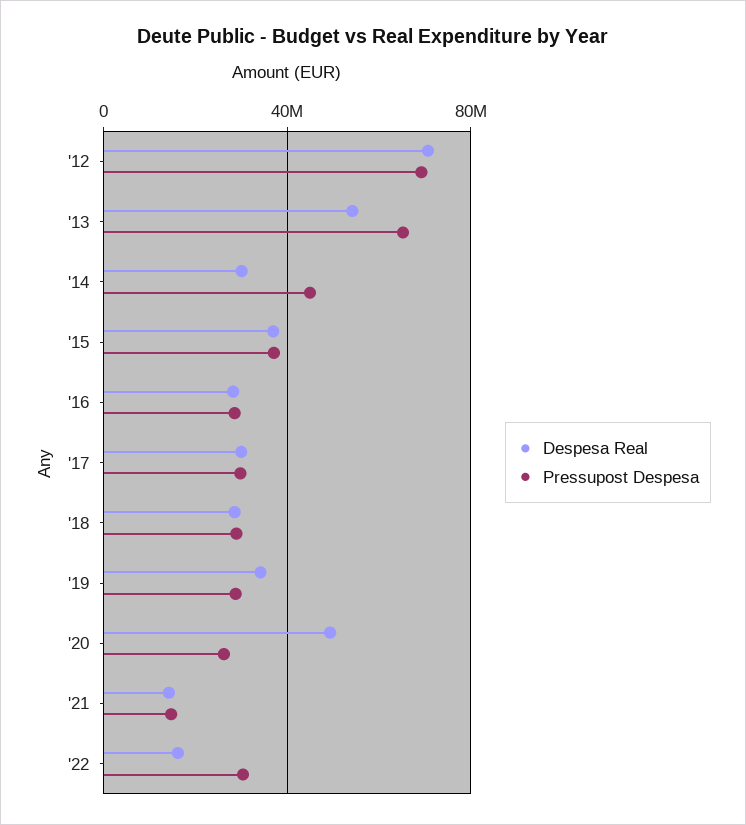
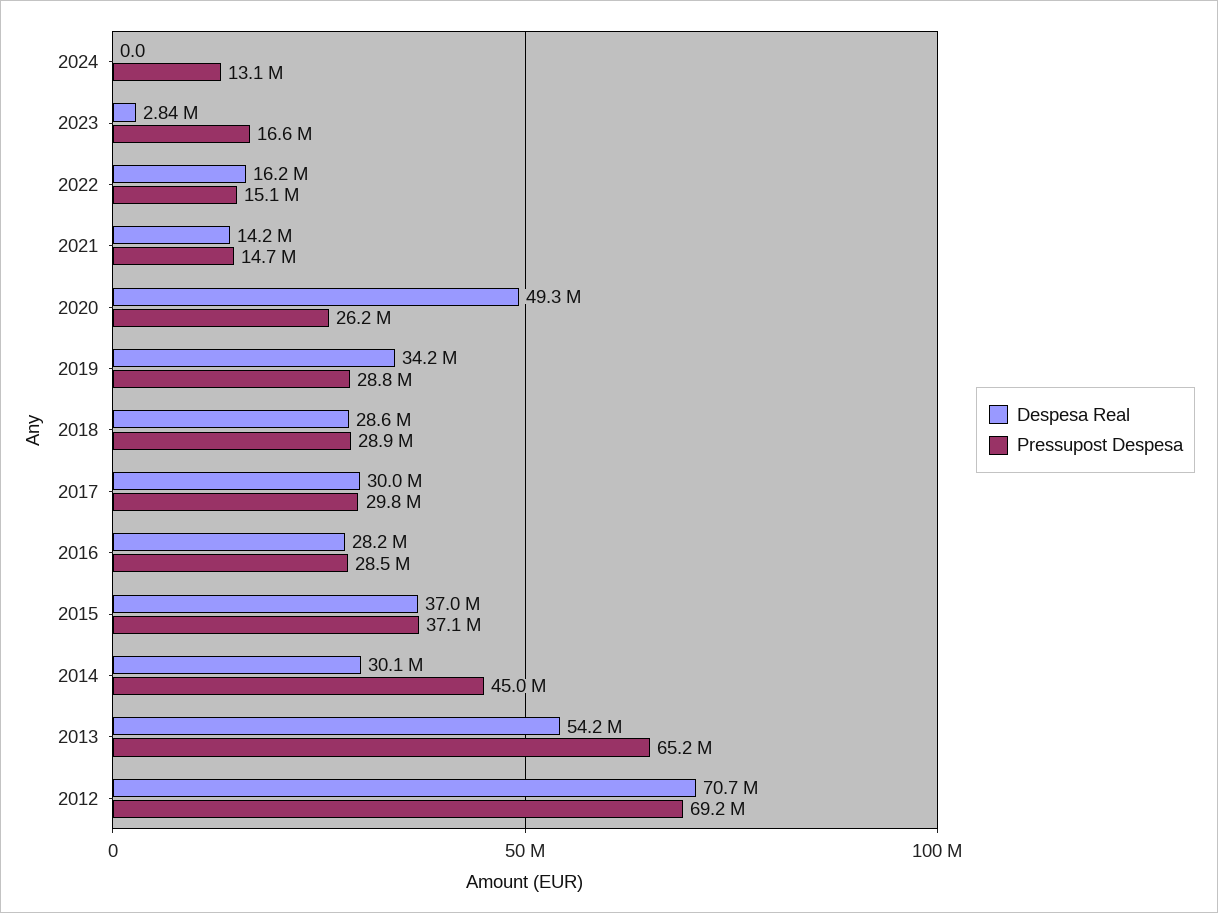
Pressupost Despesa, '22: 30000000 -> 15100000
Despesa Real, 2024: none -> 0
Pressupost Despesa, 2024: none -> 13100000
Despesa Real, 2023: none -> 2840000
Pressupost Despesa, 2023: none -> 16600000

